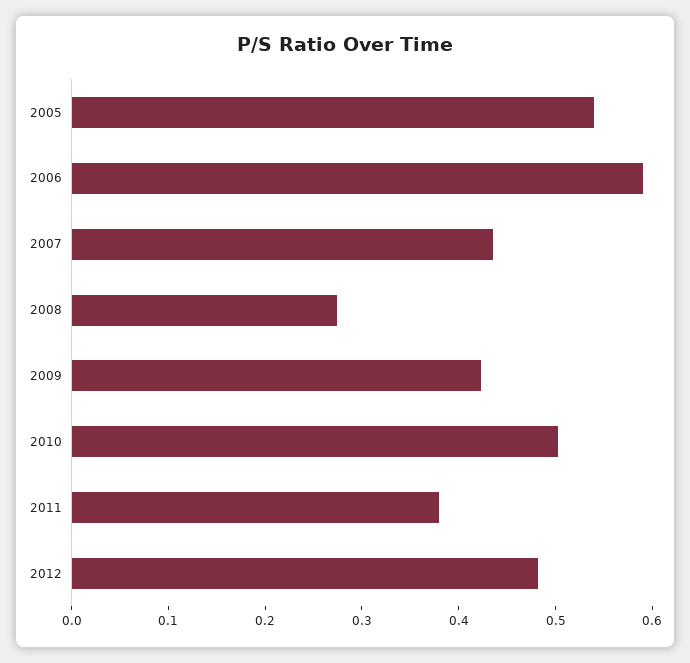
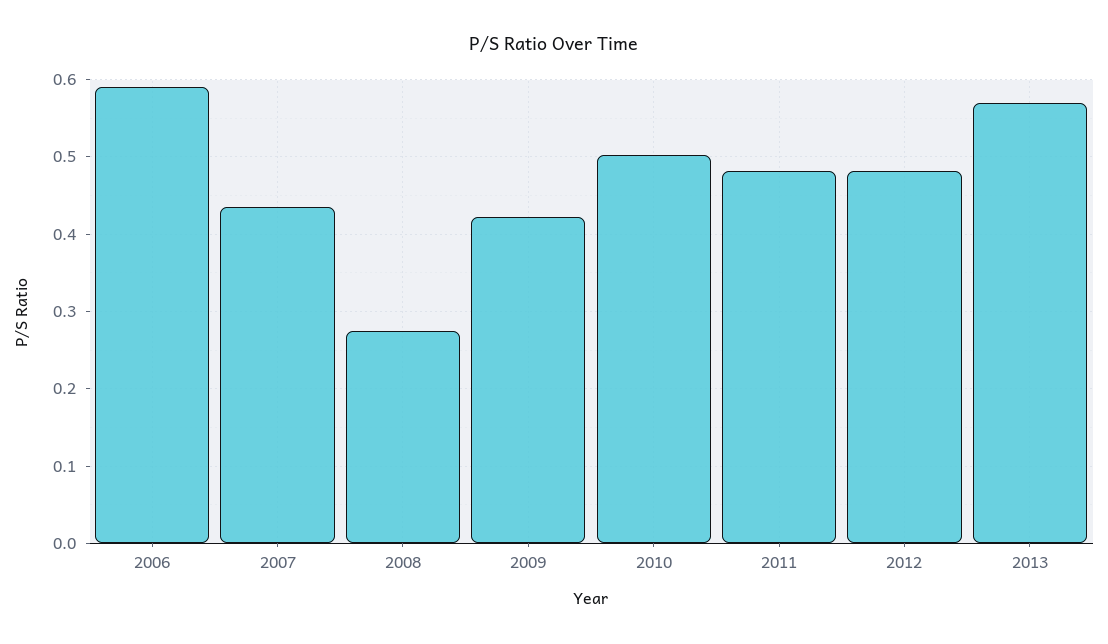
2005: 0.54 -> none
2011: 0.38 -> 0.48
2013: none -> 0.57

